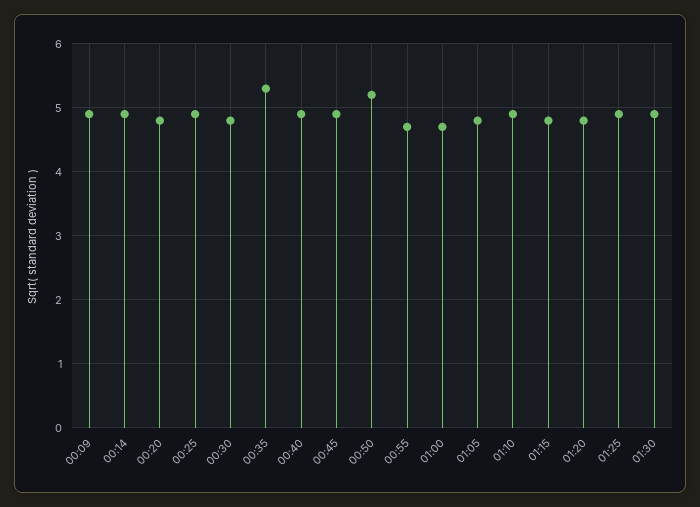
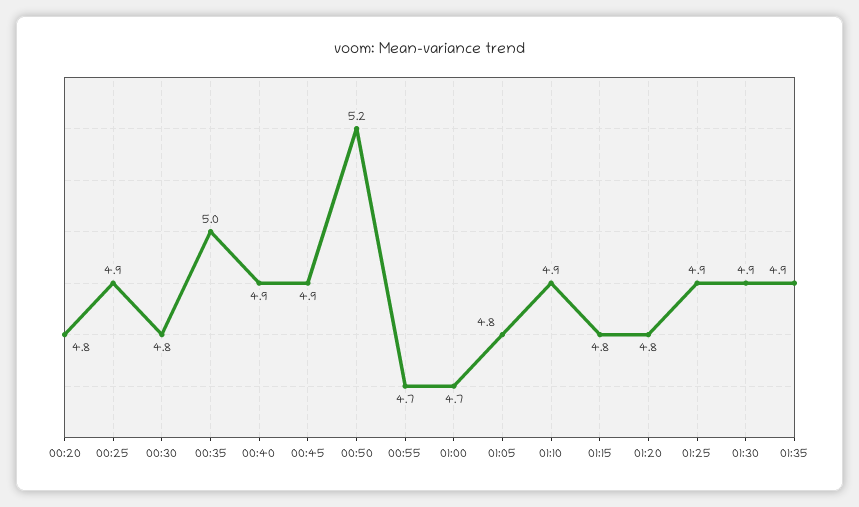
00:09: 4.9 -> none
00:14: 4.9 -> none
00:35: 5.3 -> 5
01:35: none -> 4.9

